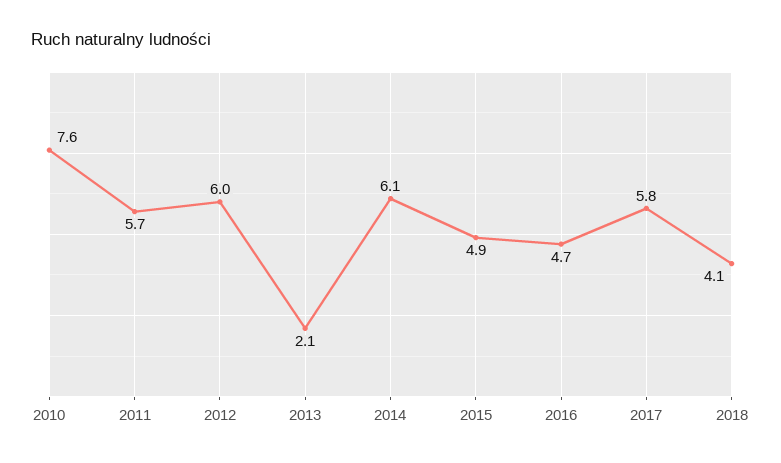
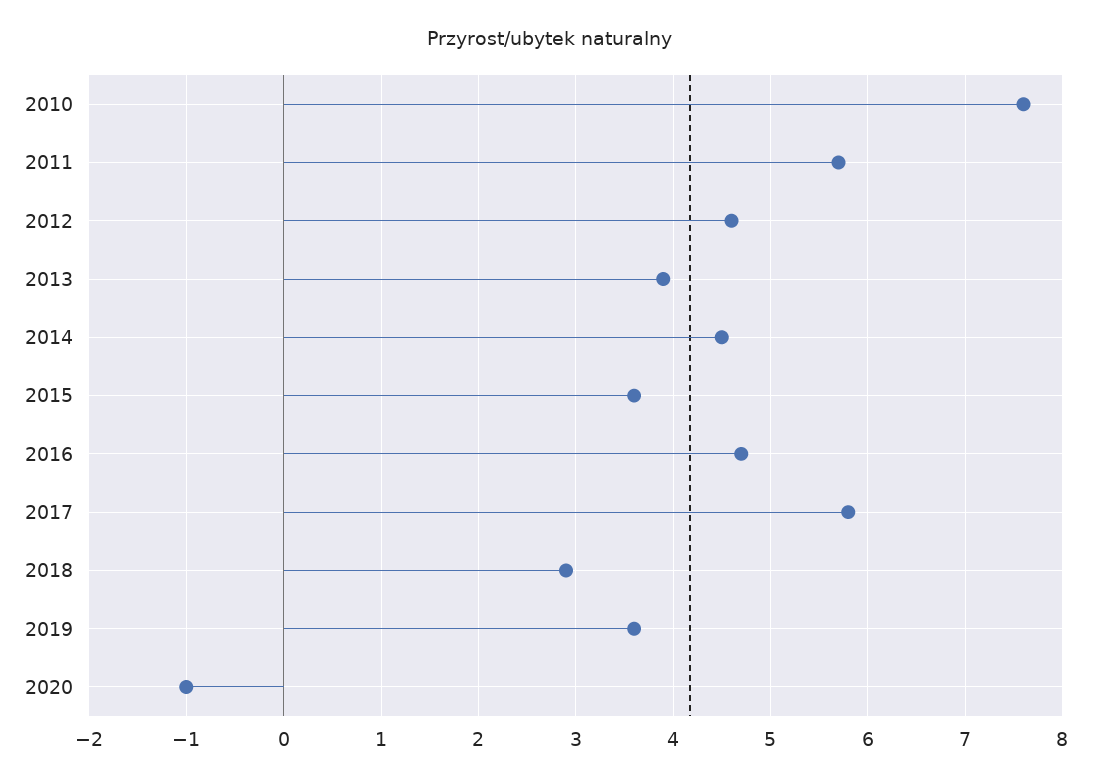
2012: 6 -> 4.6
2013: 2.1 -> 3.9
2014: 6.1 -> 4.5
2015: 4.9 -> 3.6
2018: 4.1 -> 2.9
2019: none -> 3.6
2020: none -> -1

